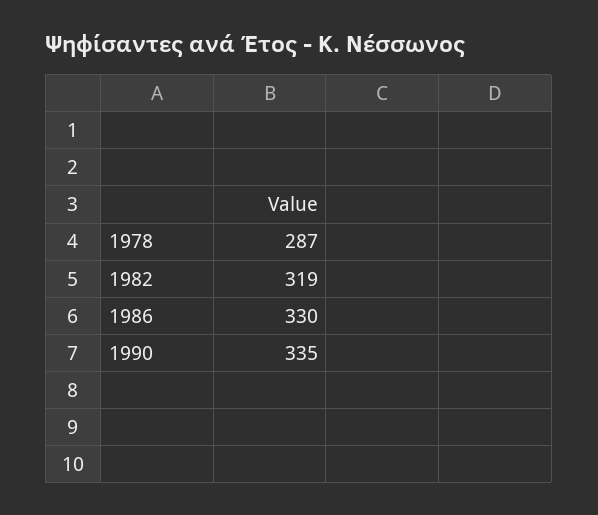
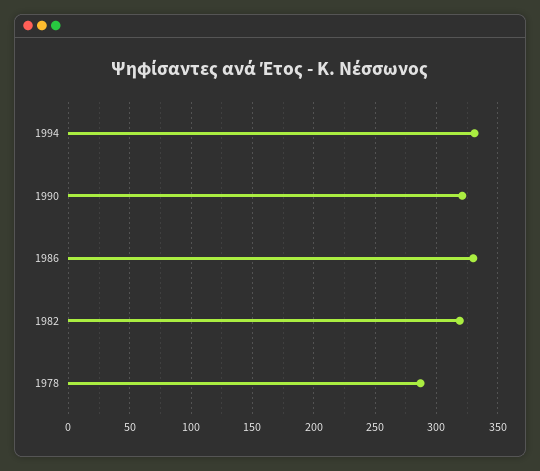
1990: 335 -> 320
1994: none -> 330

